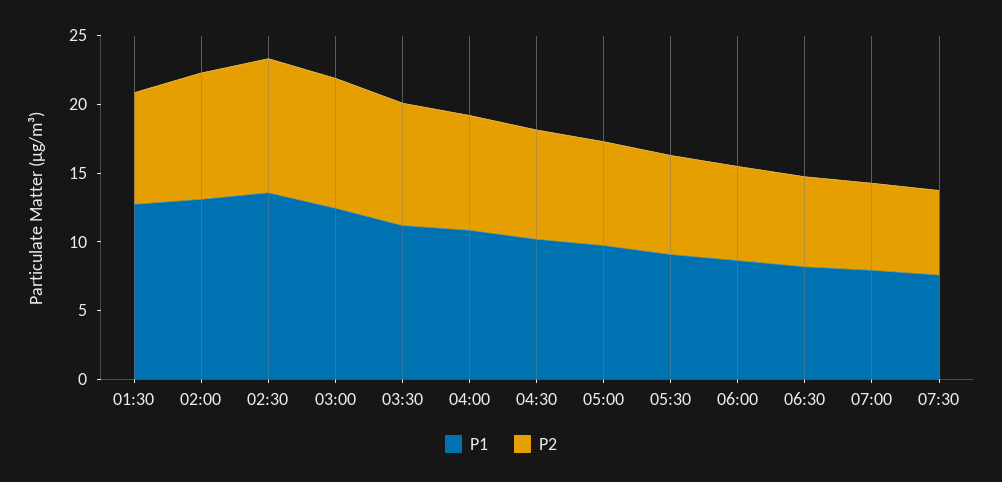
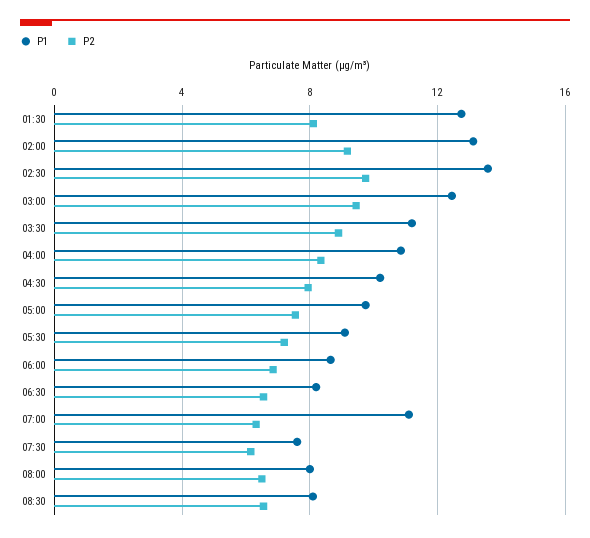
P1, 07:00: 8 -> 11
P1, 08:00: none -> 8
P2, 08:00: none -> 6.5
P1, 08:30: none -> 8
P2, 08:30: none -> 6.5

